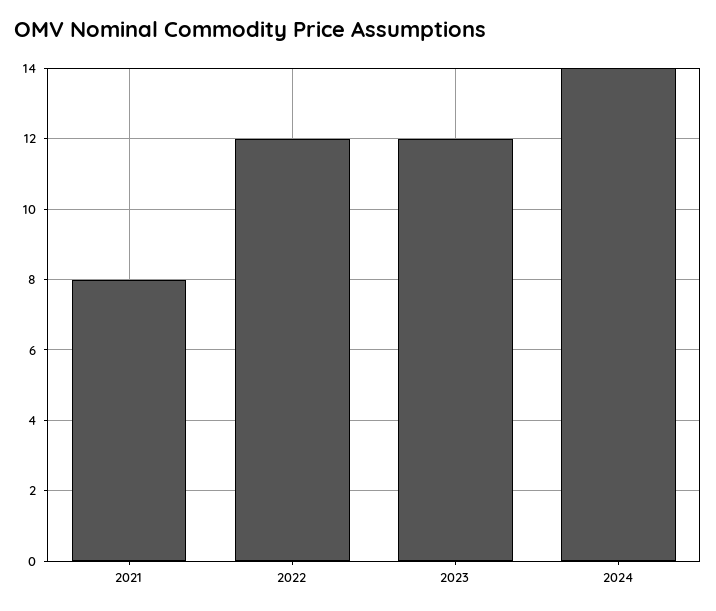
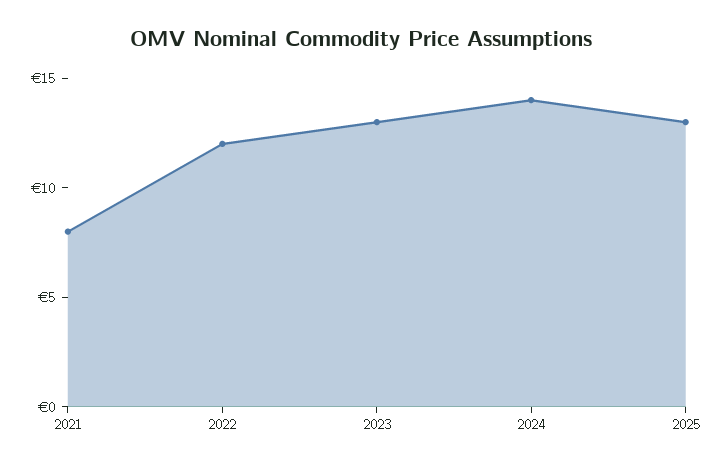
2023: 12 -> 13
2025: none -> 13

